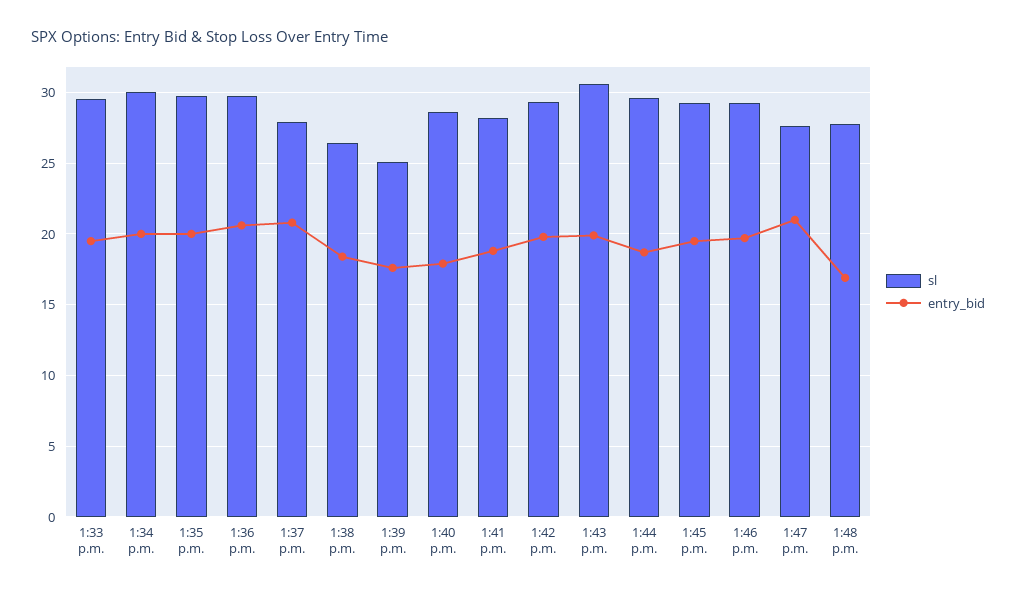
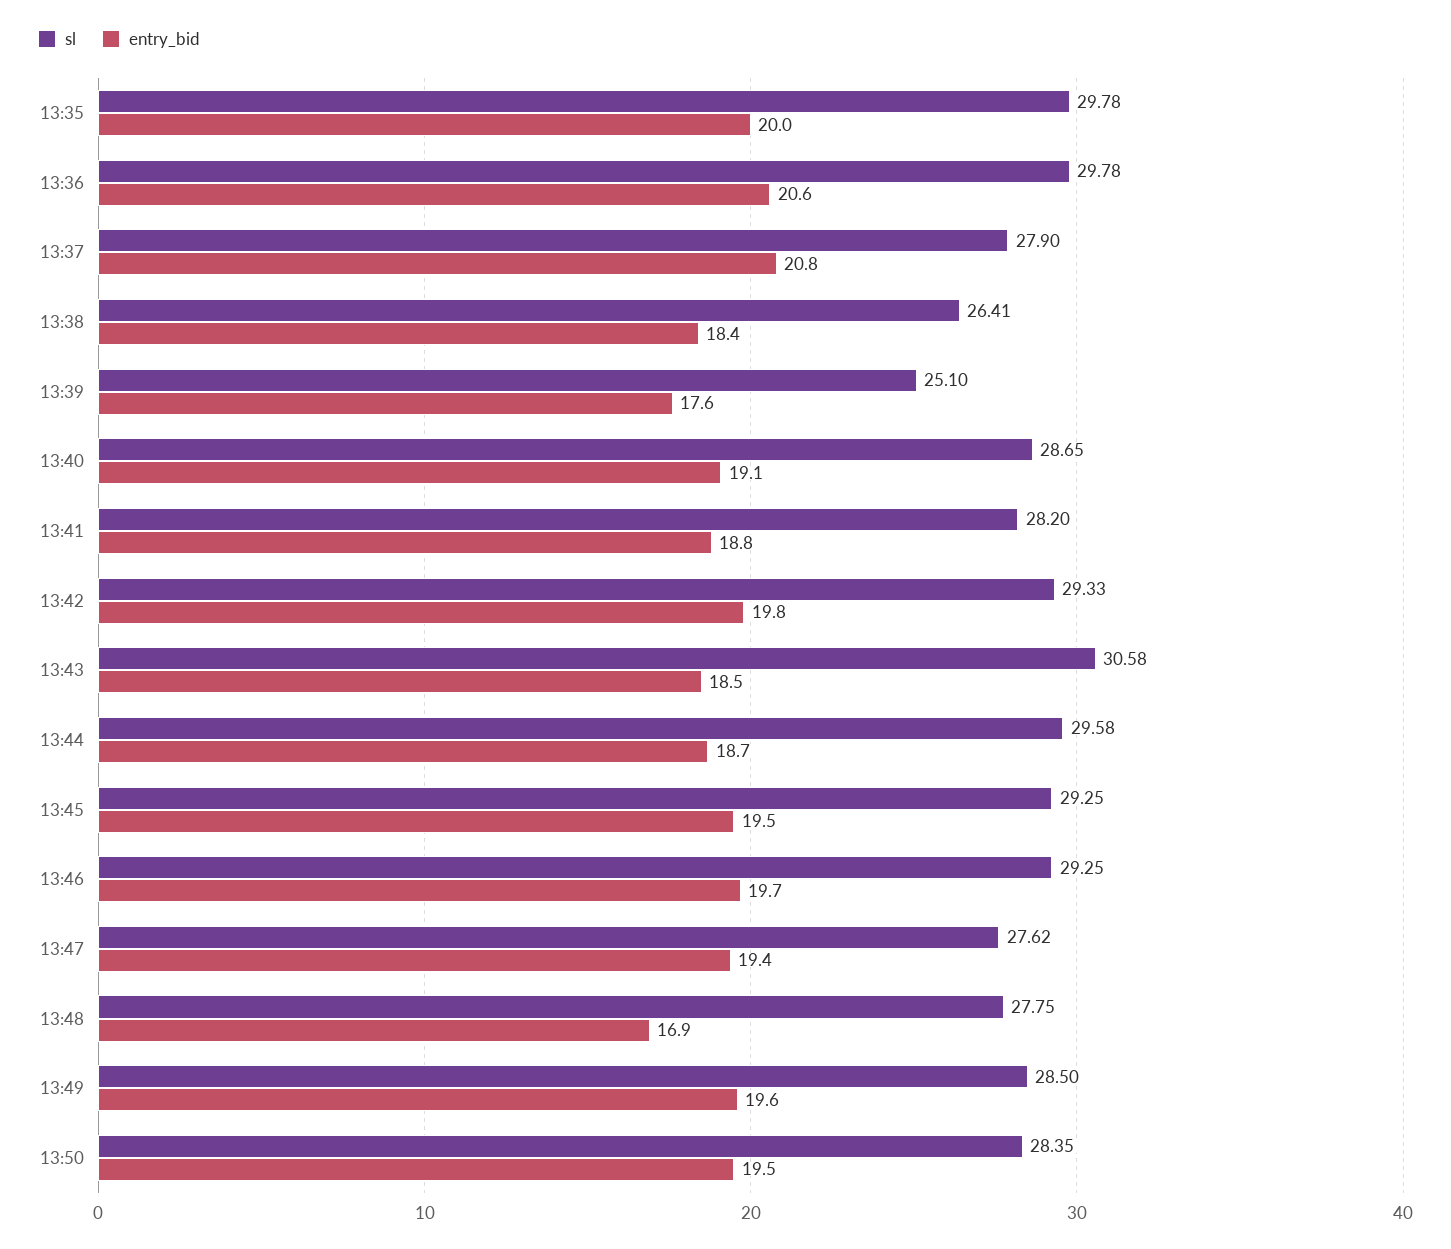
sl, 1:33 p.m.: 29.5 -> none
entry_bid, 1:33 p.m.: 19.5 -> none
sl, 1:34 p.m.: 30 -> none
entry_bid, 1:34 p.m.: 20 -> none
entry_bid, 1:40 p.m.: 18 -> 19.1
entry_bid, 1:43 p.m.: 20 -> 18.5
entry_bid, 1:47 p.m.: 21 -> 19.4
sl, 13:49: none -> 28.5
entry_bid, 13:49: none -> 19.6
sl, 13:50: none -> 28.35
entry_bid, 13:50: none -> 19.5

